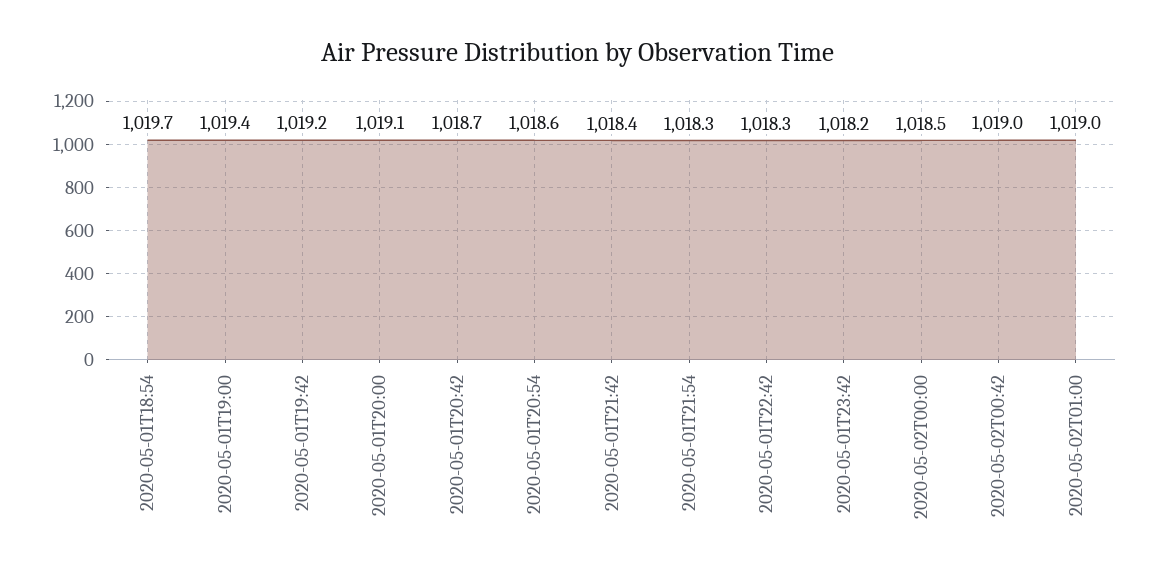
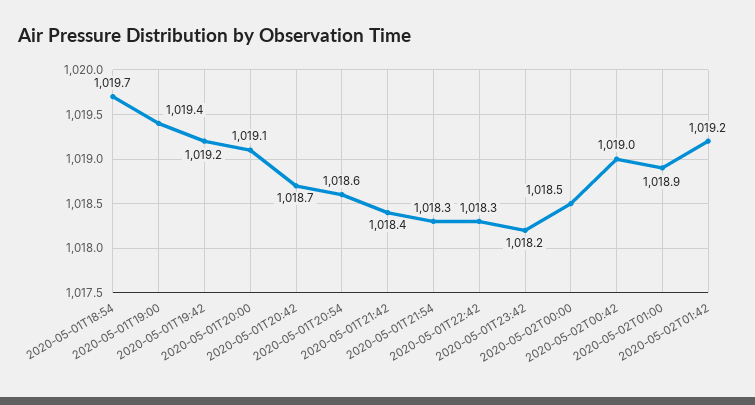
2020-05-02T01:00: 1019 -> 1018.9
2020-05-02T01:42: none -> 1019.2

